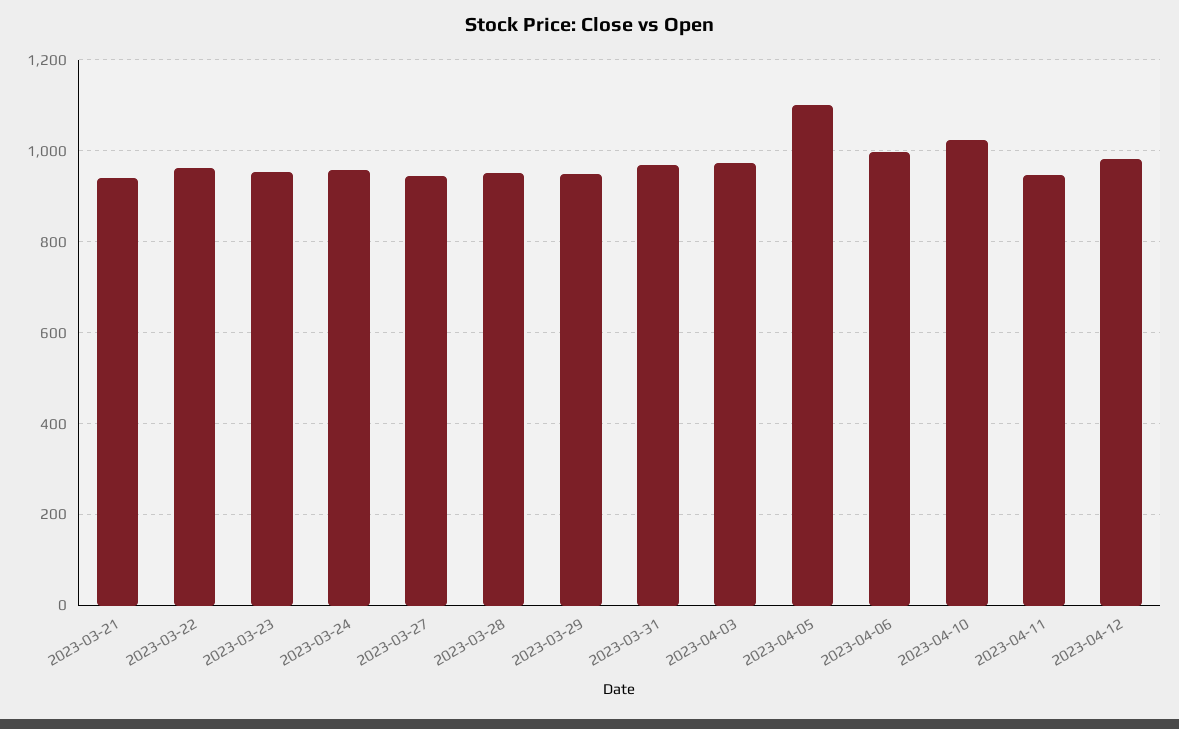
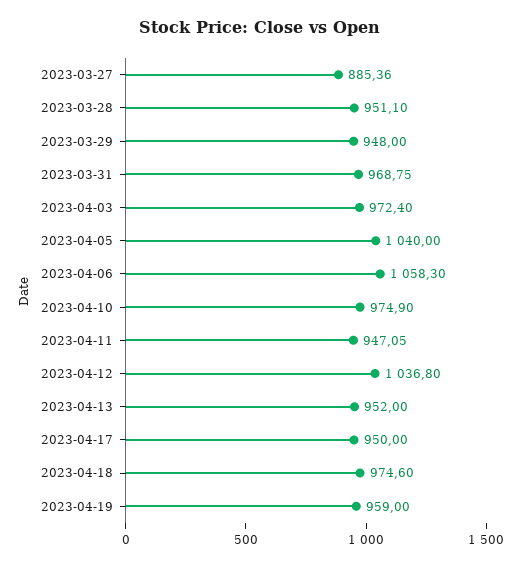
2023-03-21: 940 -> none
2023-03-22: 960 -> none
2023-03-23: 960 -> none
2023-03-24: 960 -> none
2023-03-27: 940 -> 885.36
2023-04-05: 1100 -> 1040
2023-04-06: 1000 -> 1058.3
2023-04-10: 1020 -> 974.9
2023-04-12: 980 -> 1036.8
2023-04-13: none -> 952
2023-04-17: none -> 950
2023-04-18: none -> 974.6
2023-04-19: none -> 959

